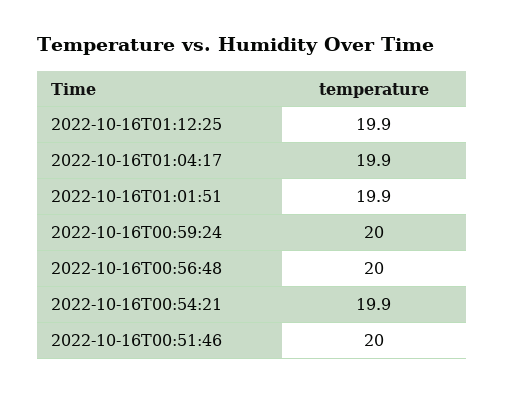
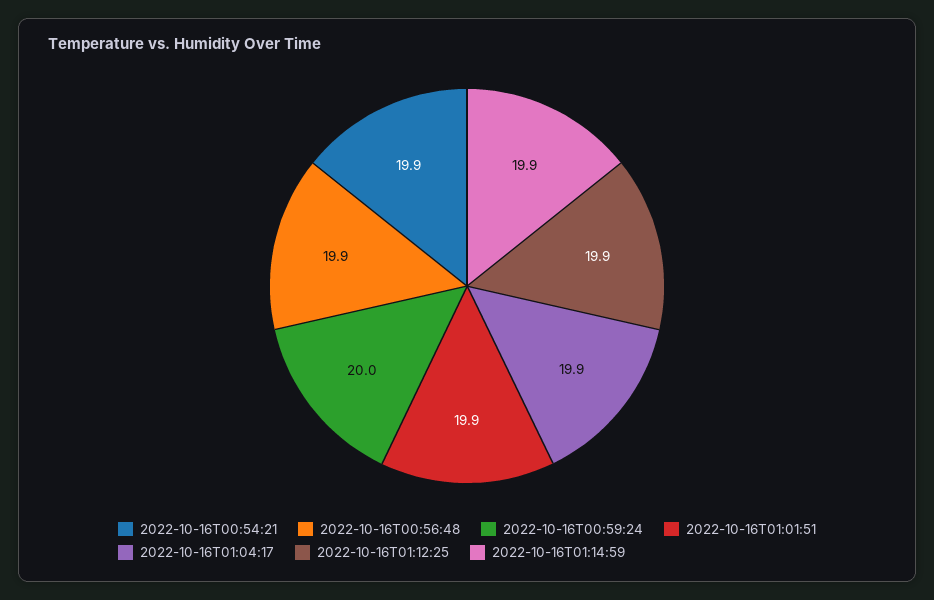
2022-10-16T00:56:48: 20 -> 19.9
2022-10-16T00:51:46: 20 -> none
2022-10-16T01:14:59: none -> 19.9

